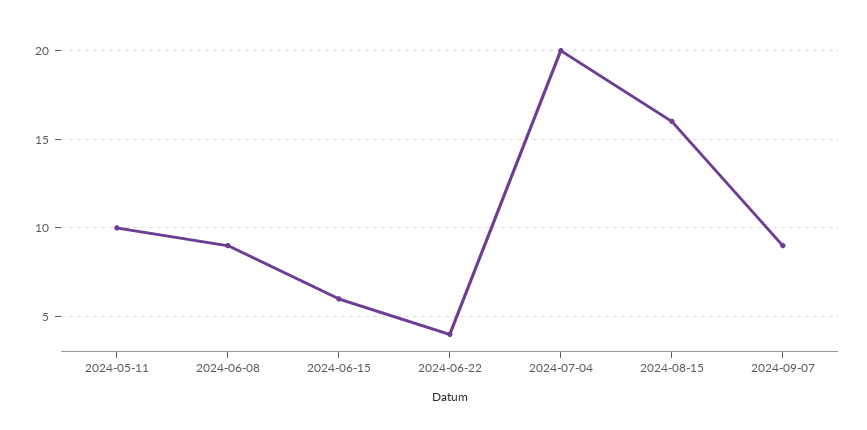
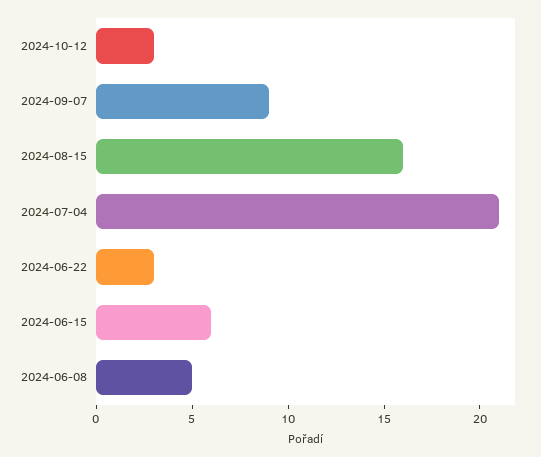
2024-05-11: 10 -> none
2024-06-08: 9 -> 5
2024-06-22: 4 -> 3
2024-07-04: 20 -> 21
2024-10-12: none -> 3

